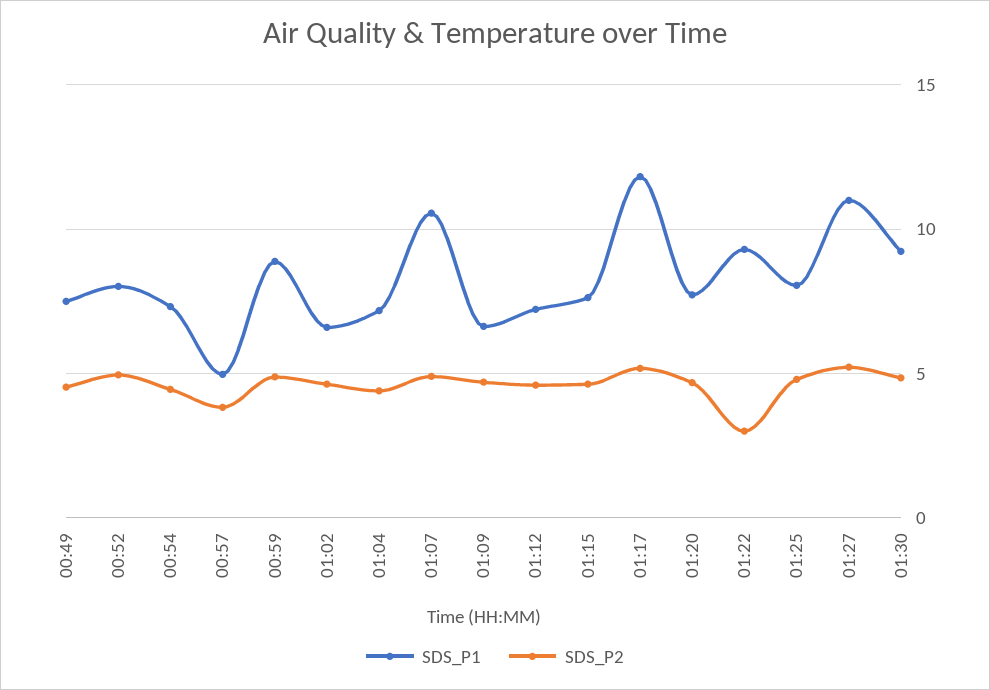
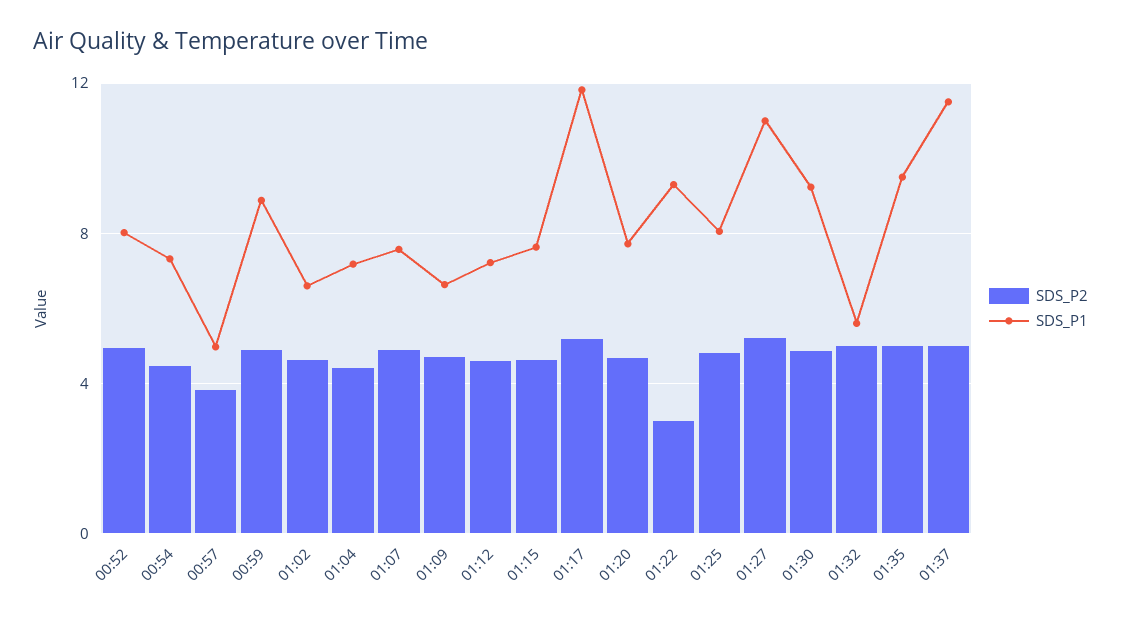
SDS_P1, 00:49: 7.5 -> none
SDS_P2, 00:49: 4.5 -> none
SDS_P1, 01:07: 10.5 -> 7.5
SDS_P2, 01:32: none -> 5
SDS_P1, 01:32: none -> 5.5
SDS_P2, 01:35: none -> 5
SDS_P1, 01:35: none -> 9.5
SDS_P2, 01:37: none -> 5
SDS_P1, 01:37: none -> 11.5

